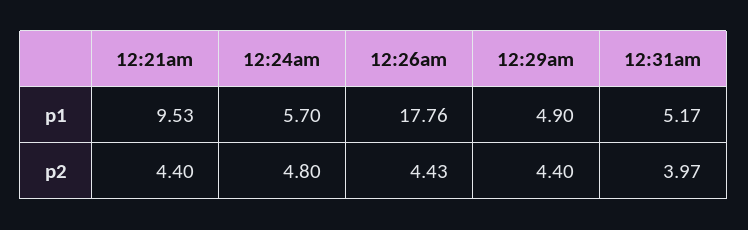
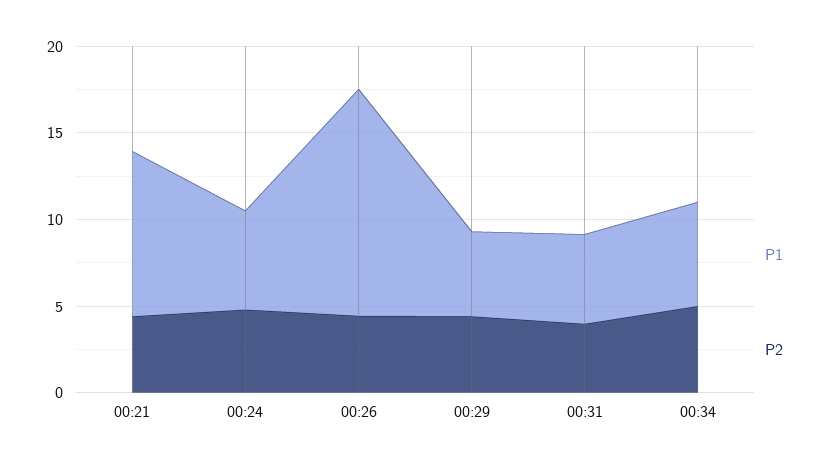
p1, 12:26am: 17.76 -> 13
p1, 00:34: none -> 6
p2, 00:34: none -> 5

